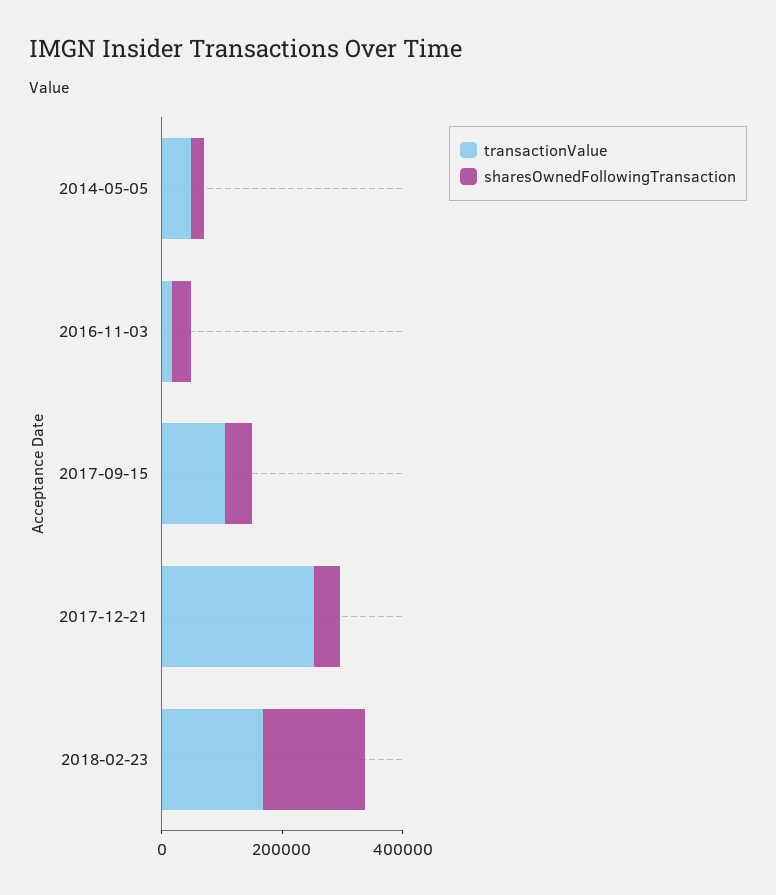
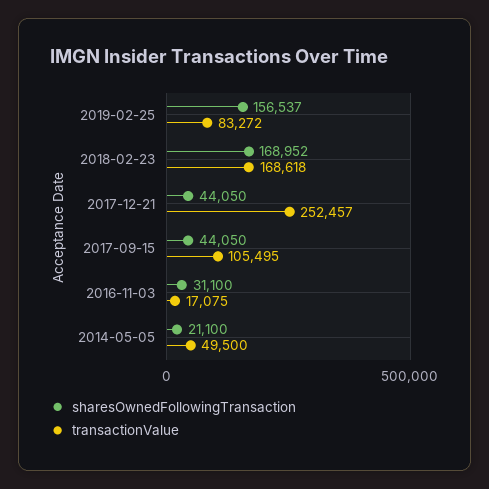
sharesOwnedFollowingTransaction, 2019-02-25: none -> 156537
transactionValue, 2019-02-25: none -> 83272

